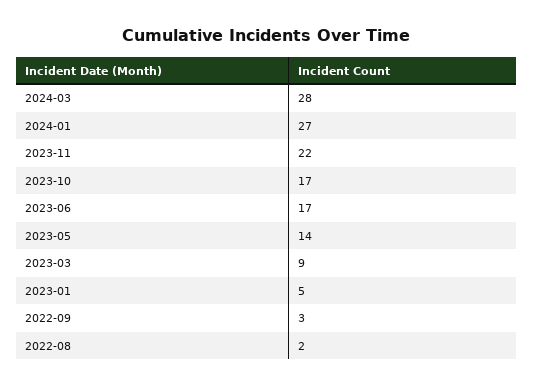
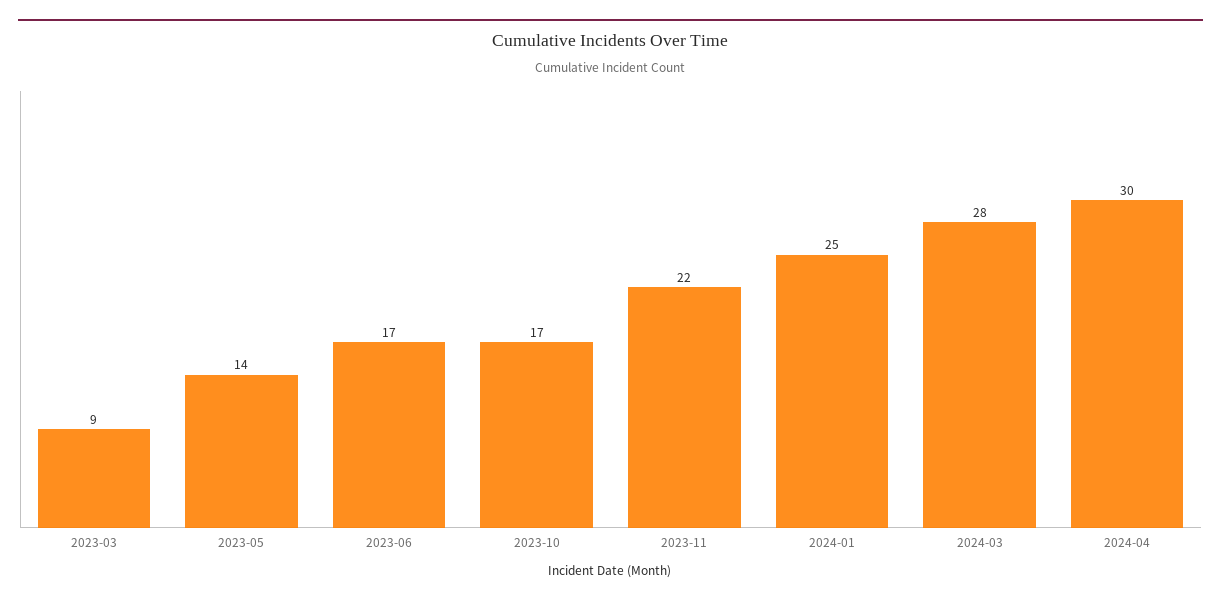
2024-01: 27 -> 25
2023-01: 5 -> none
2022-09: 3 -> none
2022-08: 2 -> none
2024-04: none -> 30

